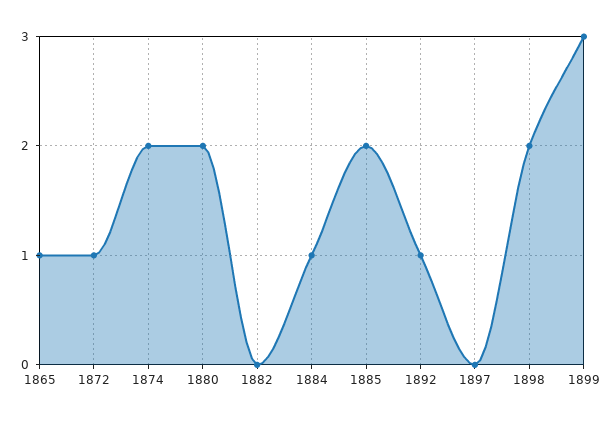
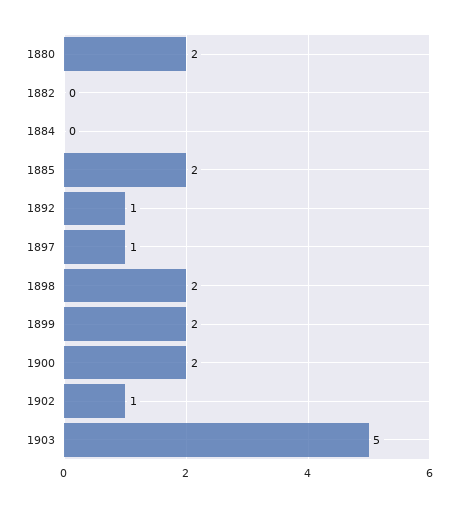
1865: 1 -> none
1872: 1 -> none
1874: 2 -> none
1884: 1 -> 0
1897: 0 -> 1
1899: 3 -> 2
1900: none -> 2
1902: none -> 1
1903: none -> 5

